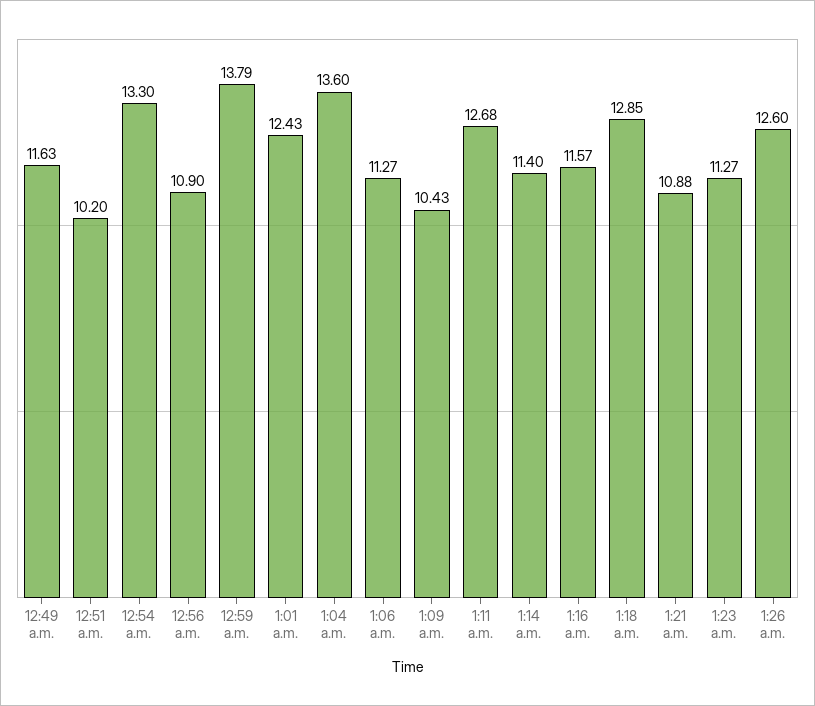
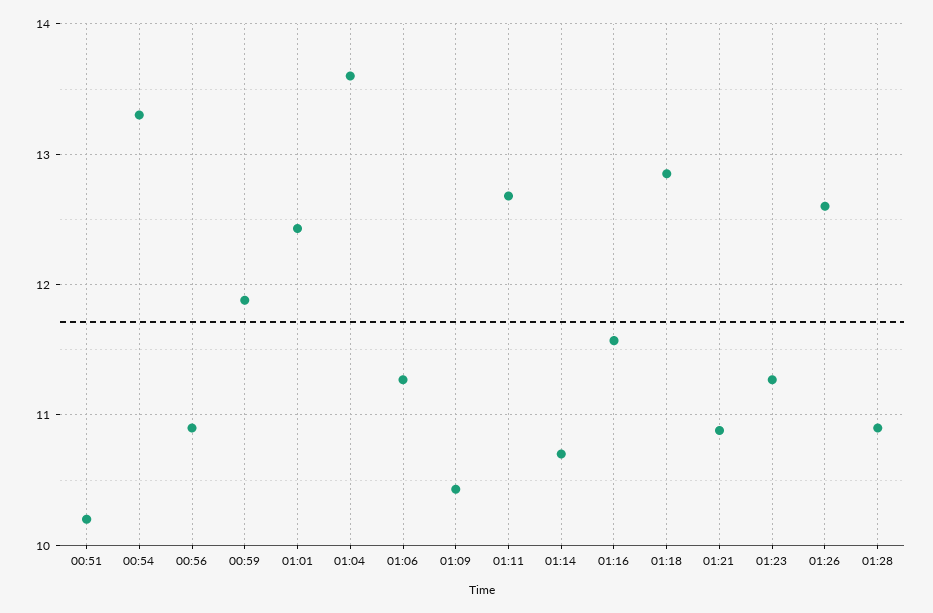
12:49 a.m.: 11.63 -> none
12:59 a.m.: 13.79 -> 11.9
1:14 a.m.: 11.4 -> 10.7
01:28: none -> 10.9

